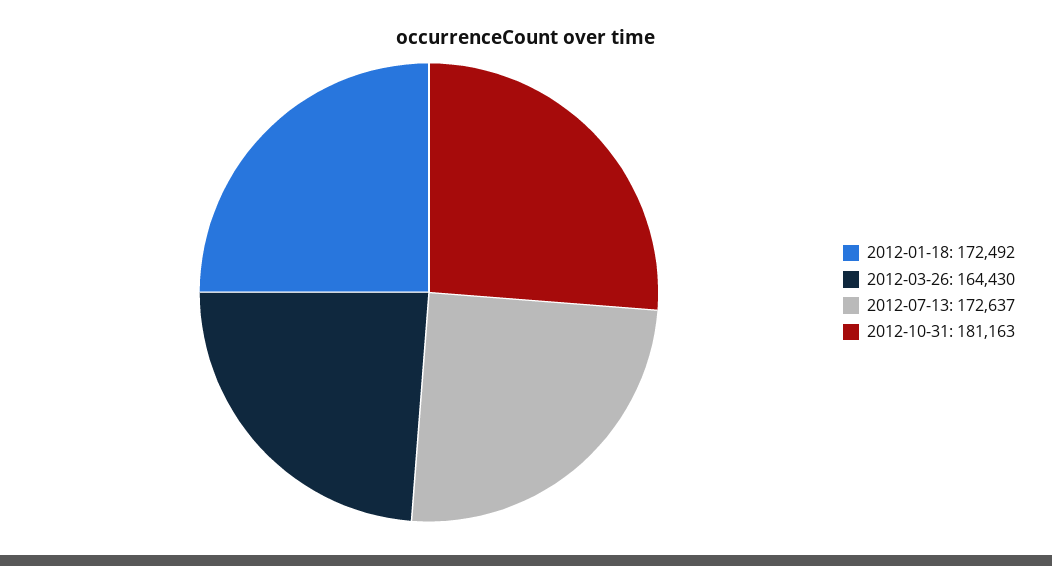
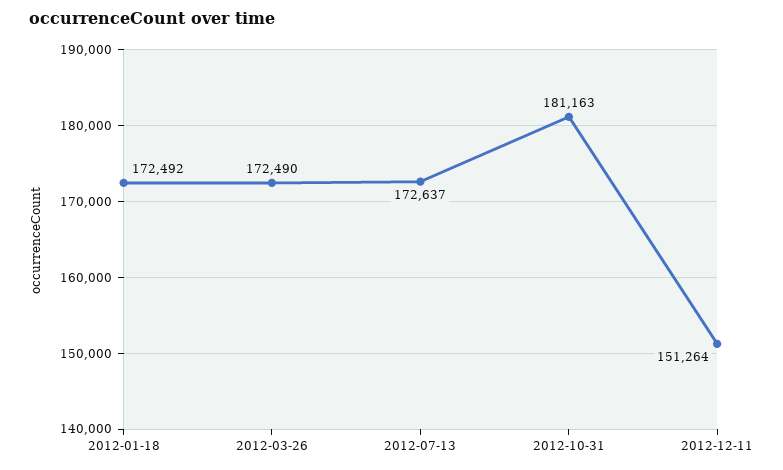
2012-03-26: 164430 -> 172490
2012-12-11: none -> 151264

